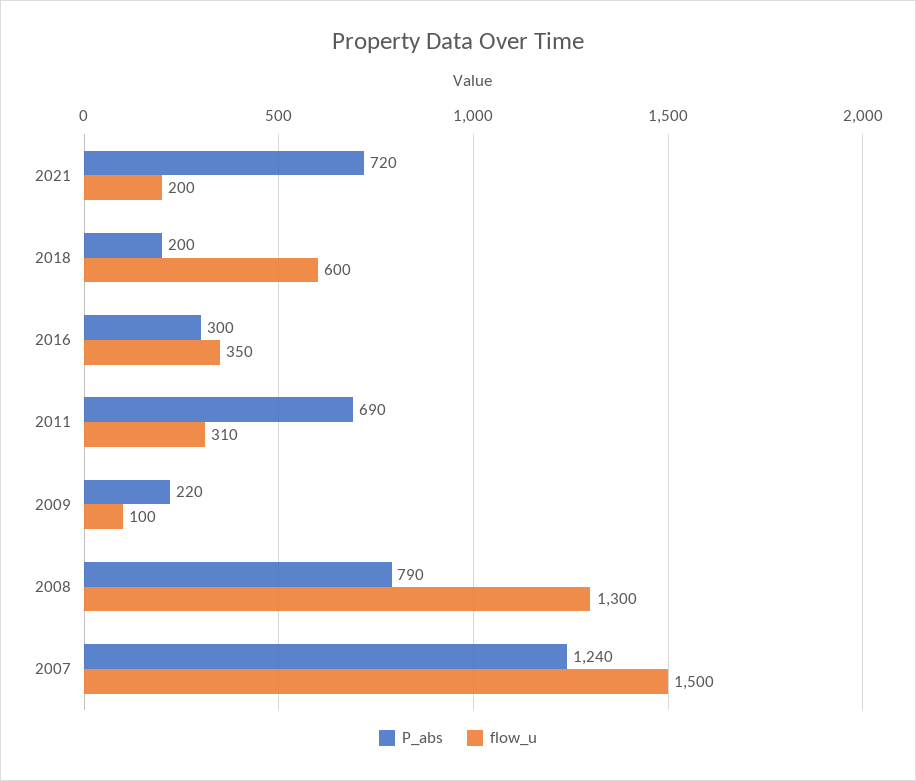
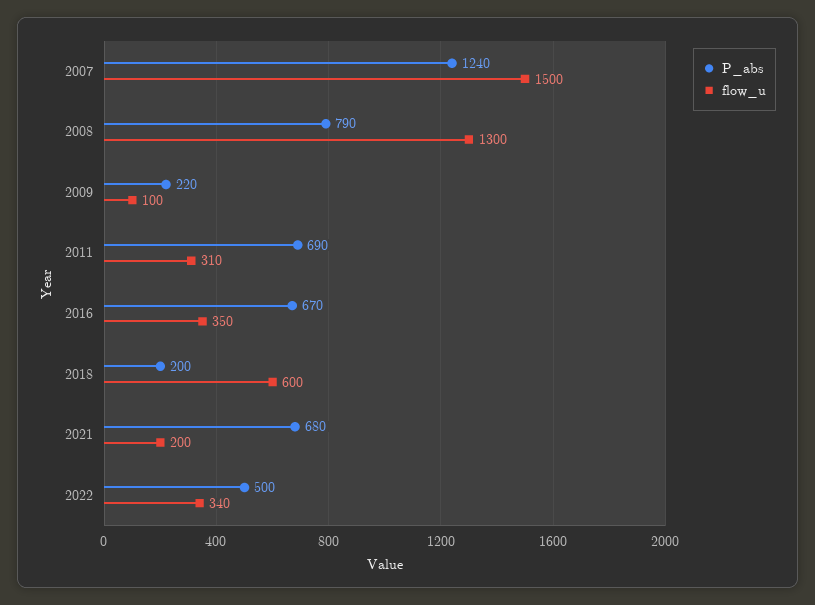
P_abs, 2021: 720 -> 680
P_abs, 2016: 300 -> 670
P_abs, 2022: none -> 500
flow_u, 2022: none -> 340

